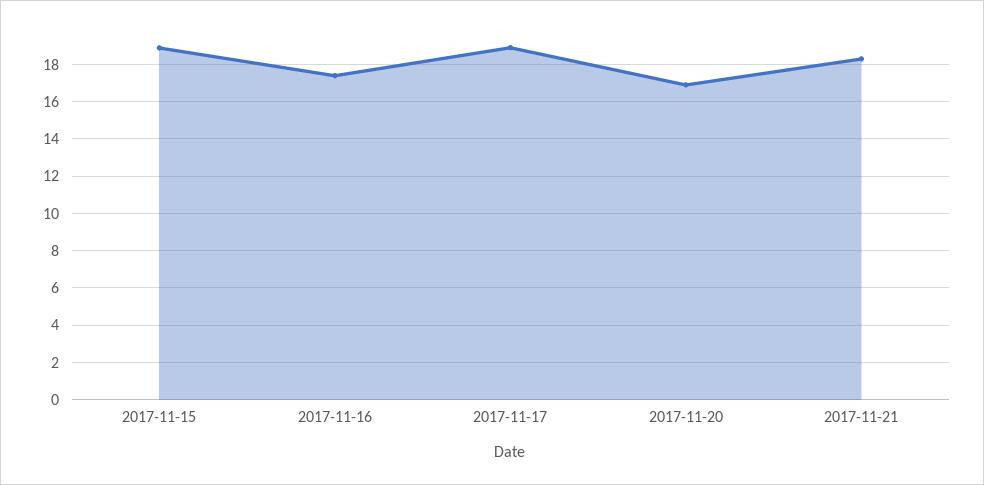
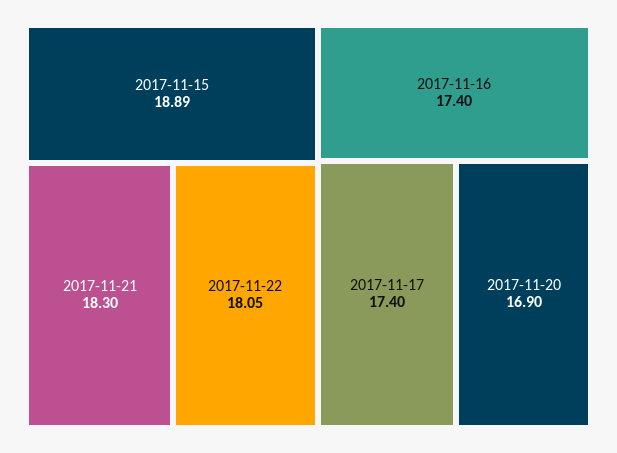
2017-11-17: 19 -> 17.4
2017-11-22: none -> 18.05

